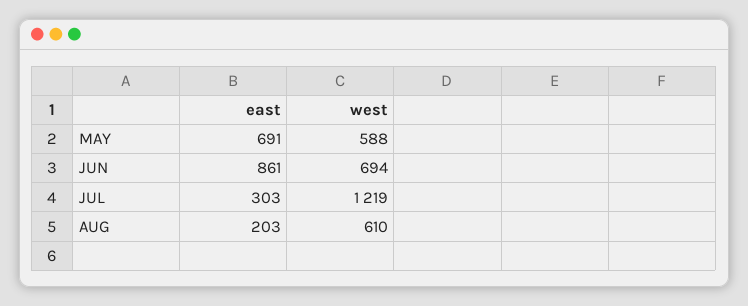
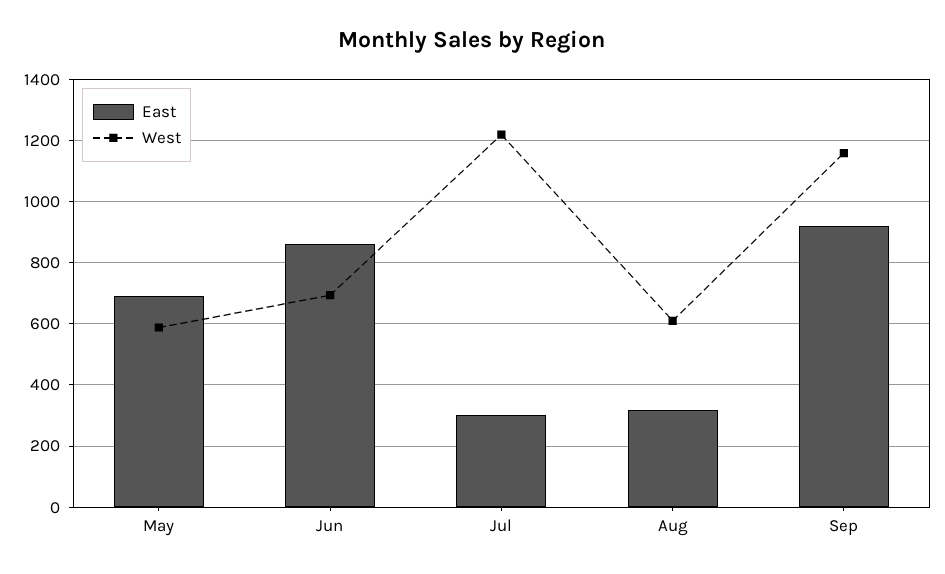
east, AUG: 203 -> 320
east, Sep: none -> 920
west, Sep: none -> 1160

